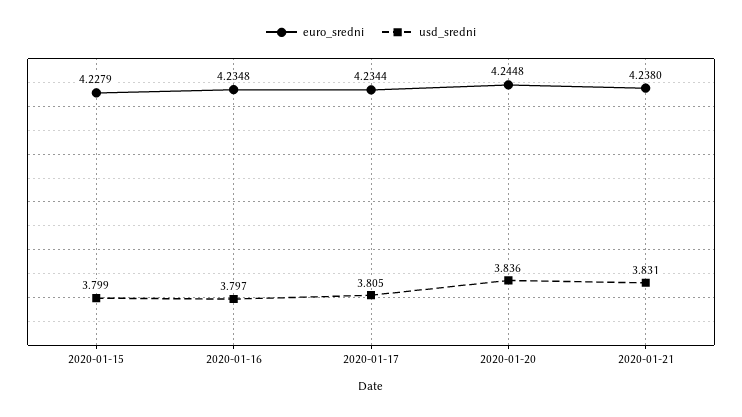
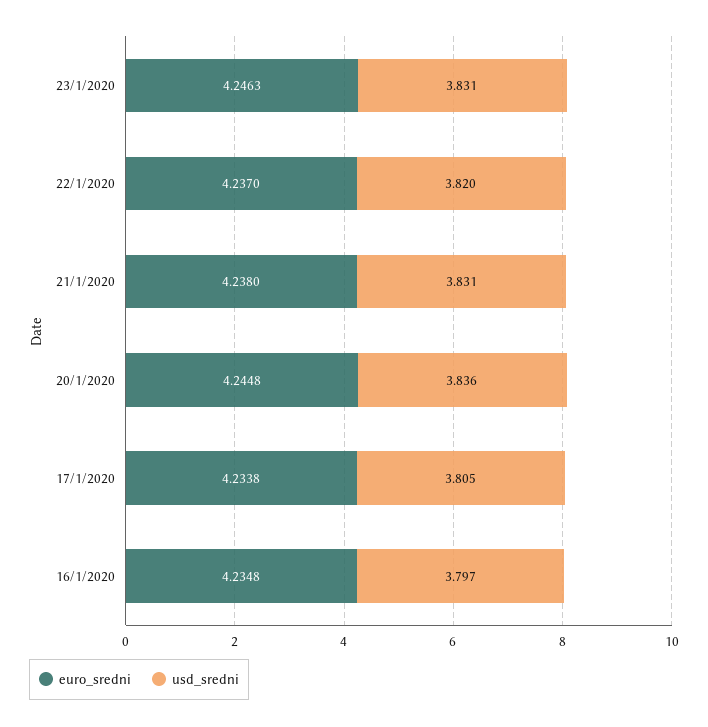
euro_sredni, 2020-01-15: 4.2279 -> none
usd_sredni, 2020-01-15: 3.799 -> none
euro_sredni, 2020-01-17: 4.2344 -> 4.2338
euro_sredni, 23/1/2020: none -> 4.2463
usd_sredni, 23/1/2020: none -> 3.831
euro_sredni, 22/1/2020: none -> 4.237
usd_sredni, 22/1/2020: none -> 3.82

